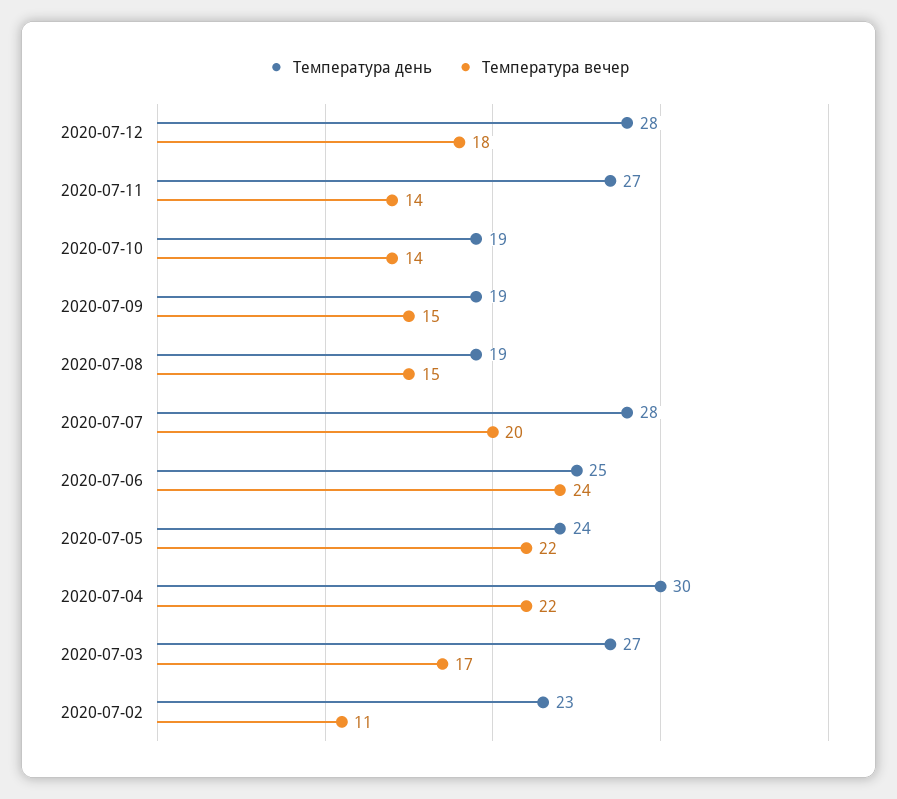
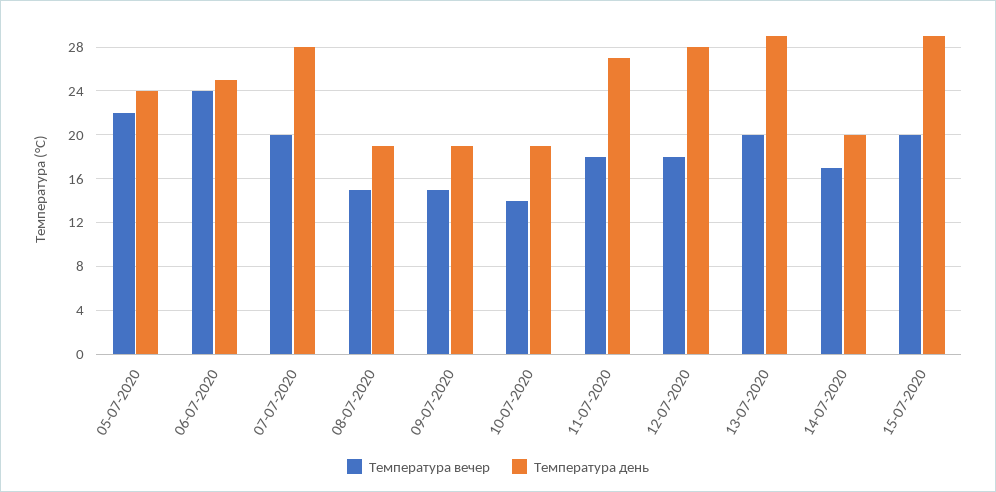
Температура вечер, 2020-07-11: 14 -> 18
Температура день, 2020-07-04: 30 -> none
Температура вечер, 2020-07-04: 22 -> none
Температура день, 2020-07-03: 27 -> none
Температура вечер, 2020-07-03: 17 -> none
Температура день, 2020-07-02: 23 -> none
Температура вечер, 2020-07-02: 11 -> none
Температура вечер, 13-07-2020: none -> 20
Температура день, 13-07-2020: none -> 29
Температура вечер, 14-07-2020: none -> 17
Температура день, 14-07-2020: none -> 20
Температура вечер, 15-07-2020: none -> 20
Температура день, 15-07-2020: none -> 29

